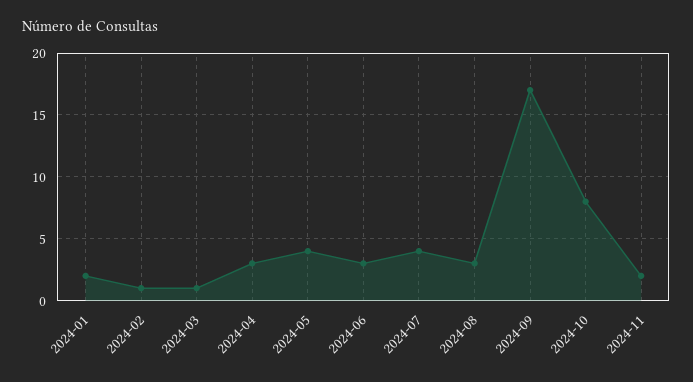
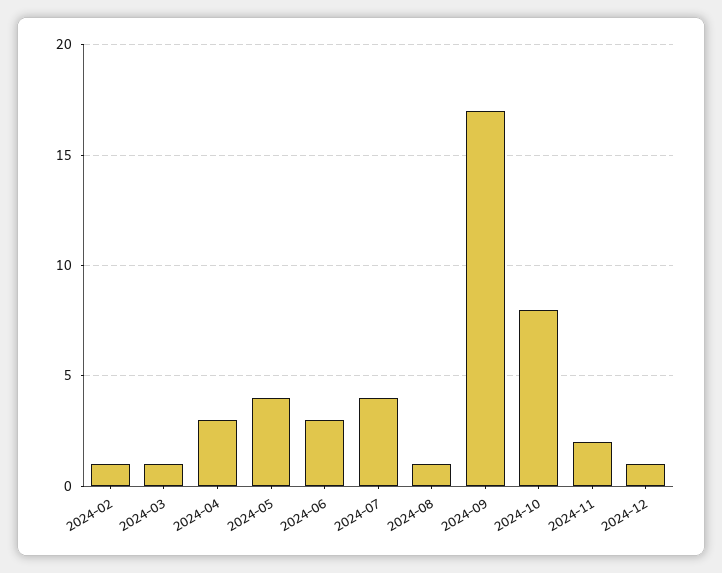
2024-01: 2 -> none
2024-08: 3 -> 1
2024-12: none -> 1

